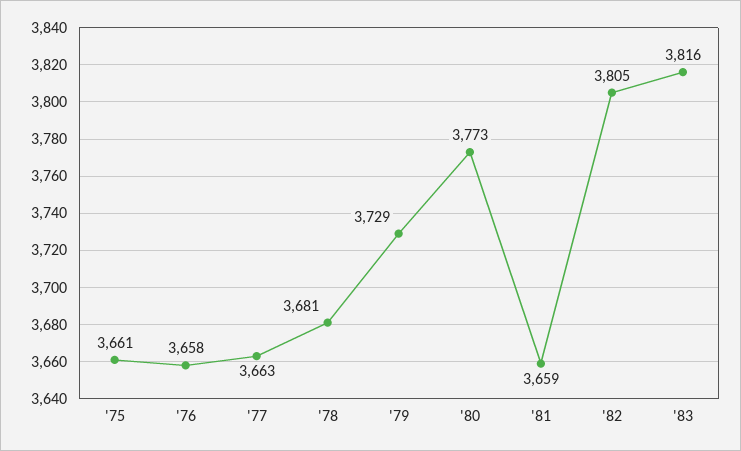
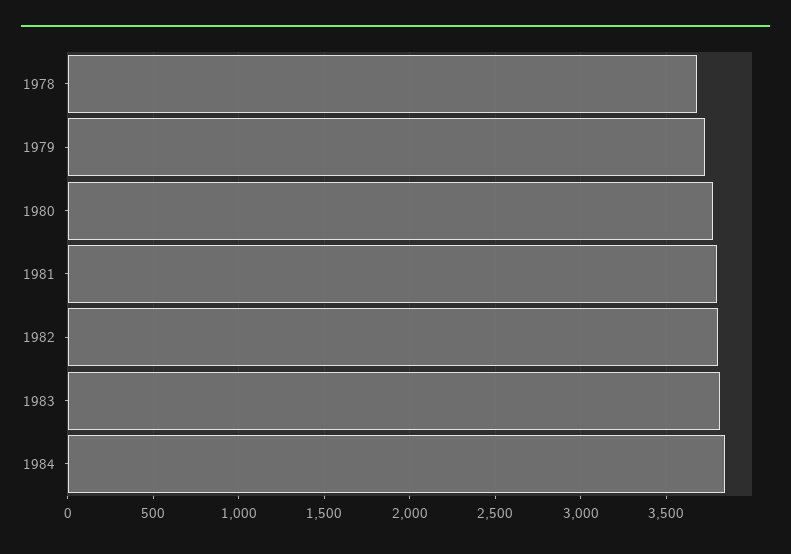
'75: 3661 -> none
'76: 3658 -> none
'77: 3663 -> none
'81: 3659 -> 3800
1984: none -> 3850

